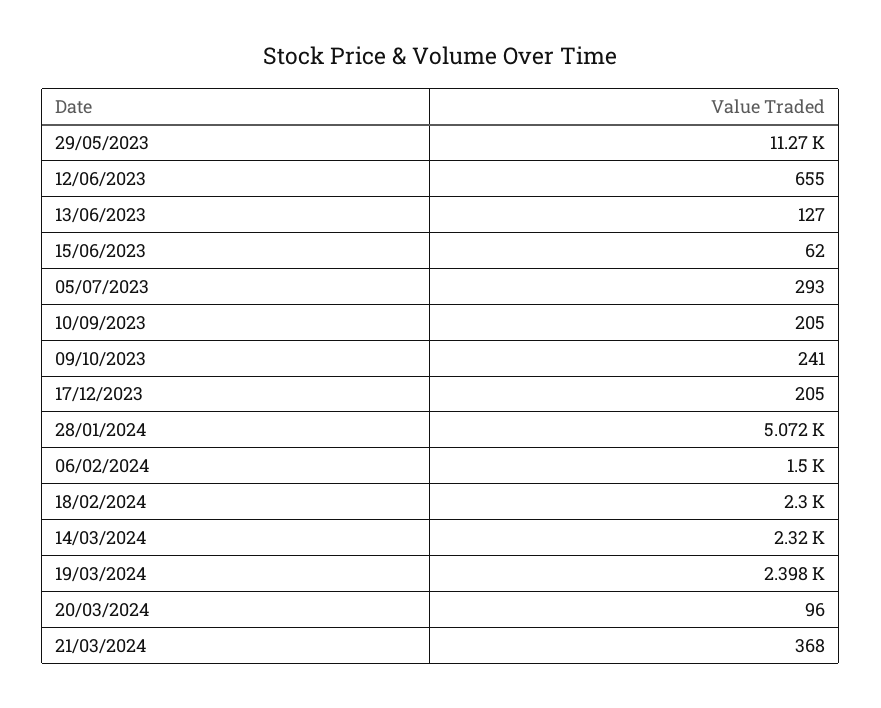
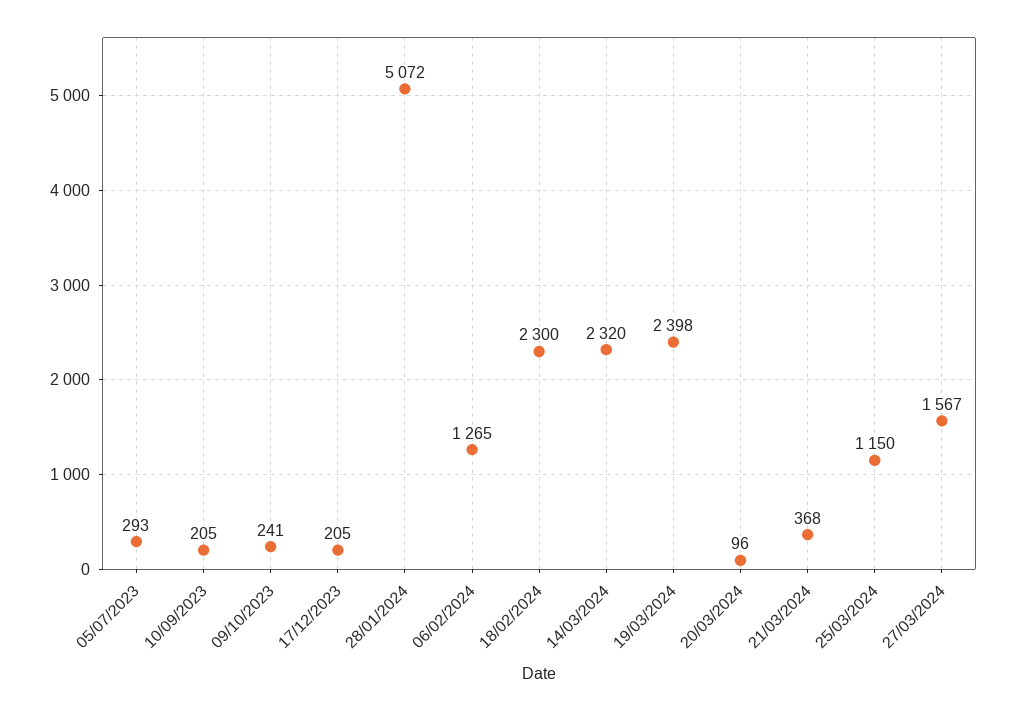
29/05/2023: 11270 -> none
12/06/2023: 655 -> none
13/06/2023: 127 -> none
15/06/2023: 62 -> none
06/02/2024: 1500 -> 1265
25/03/2024: none -> 1150
27/03/2024: none -> 1567

